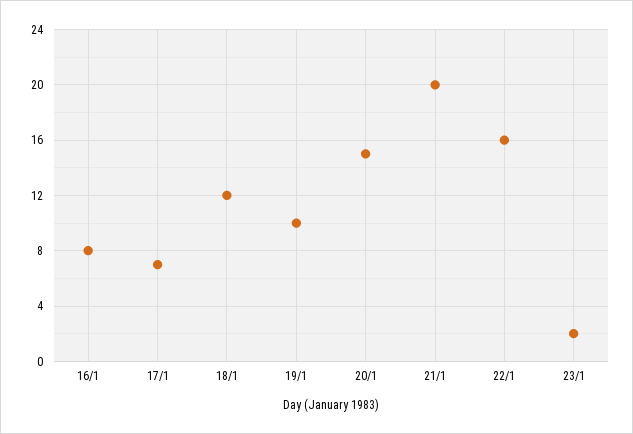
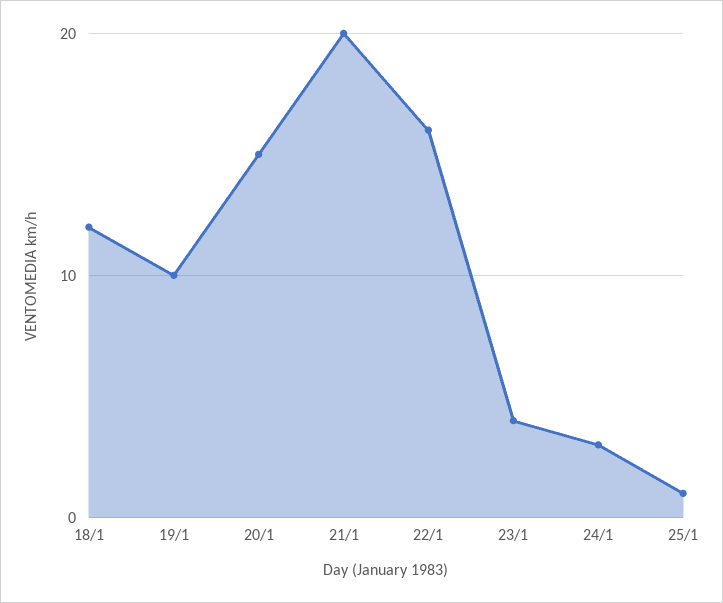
16/1: 8 -> none
17/1: 7 -> none
23/1: 2 -> 4
24/1: none -> 3
25/1: none -> 1

